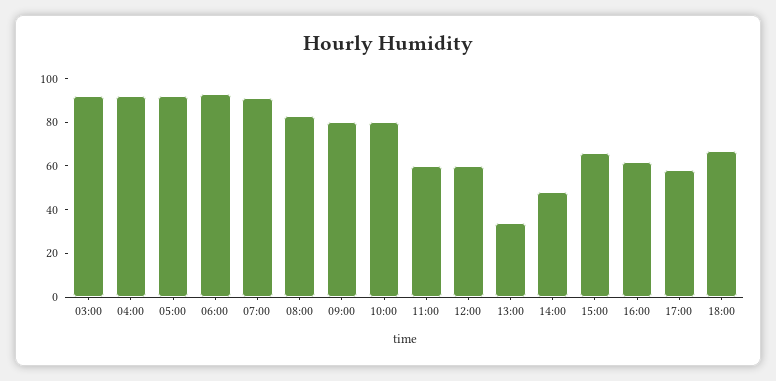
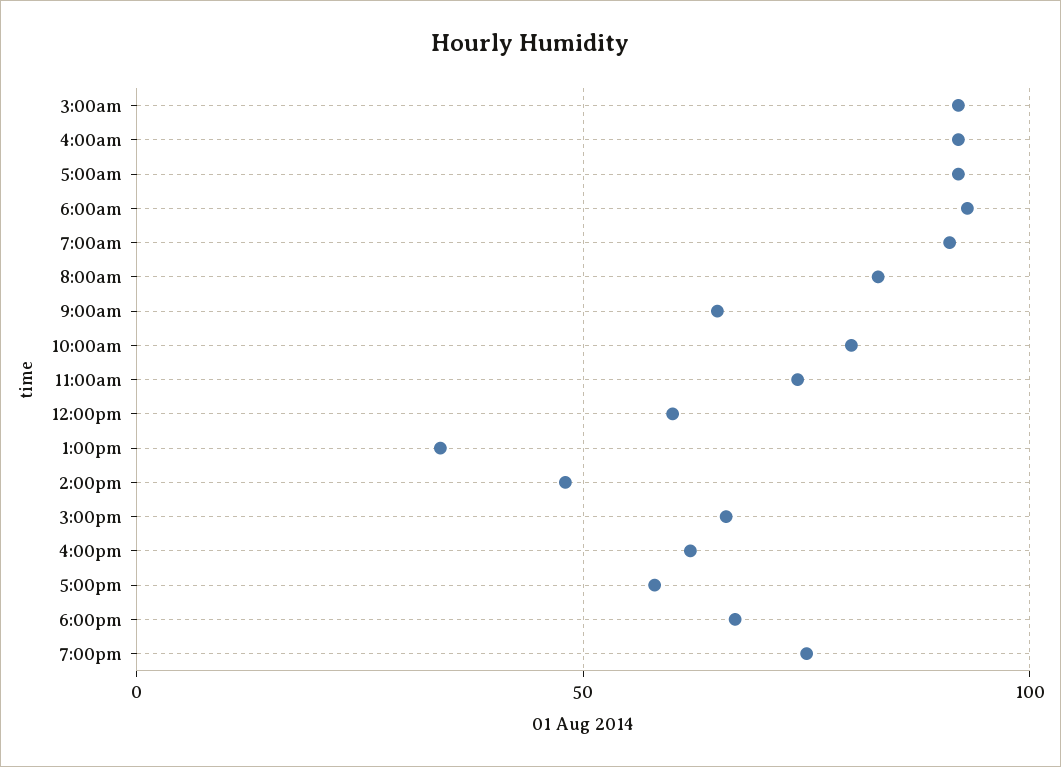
09:00: 80 -> 65
11:00: 60 -> 75
7:00pm: none -> 75

